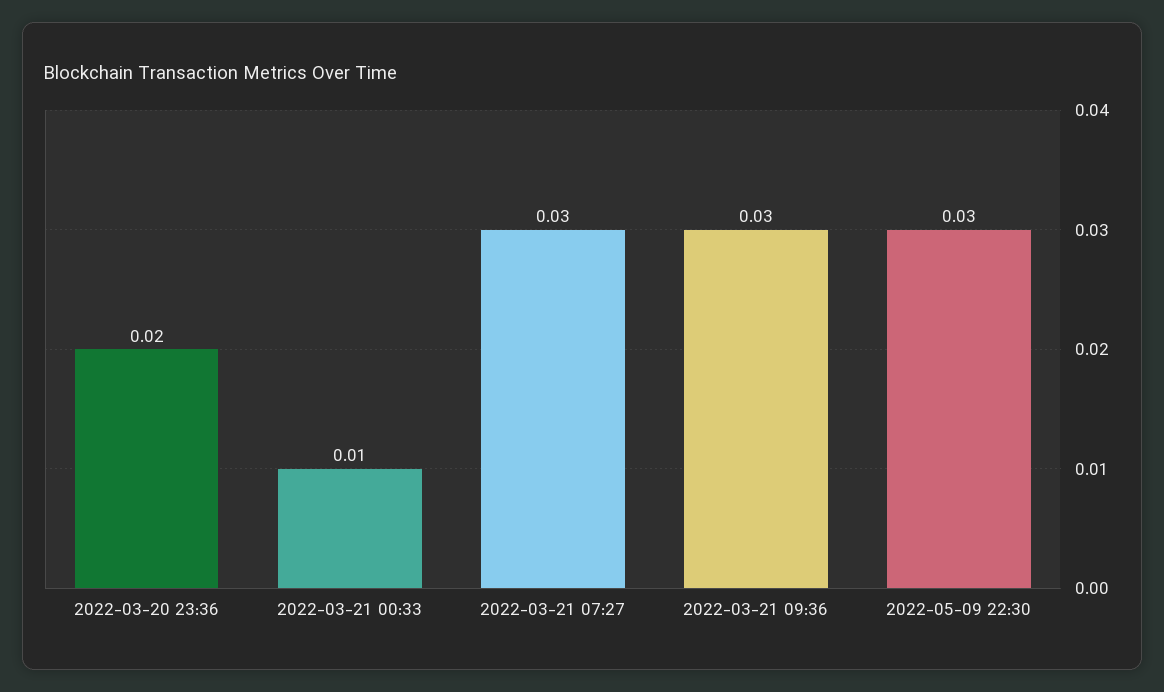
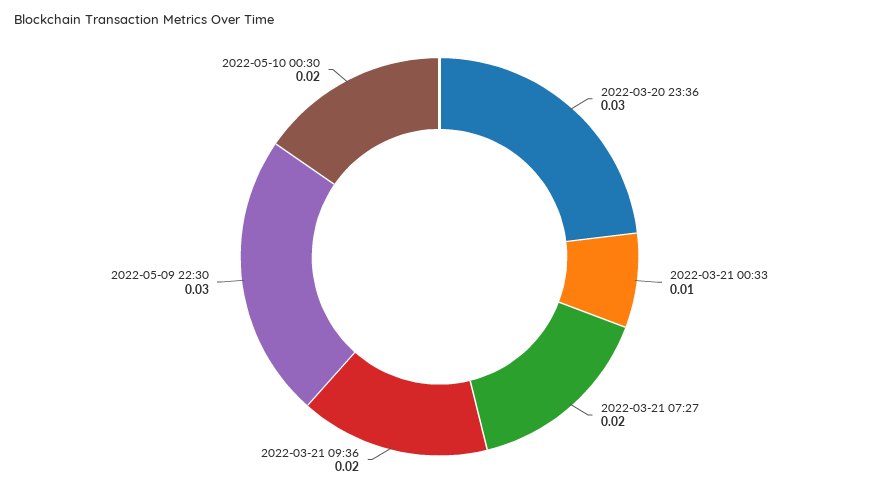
2022-03-20 23:36: 0.02 -> 0.03
2022-03-21 07:27: 0.03 -> 0.02
2022-03-21 09:36: 0.03 -> 0.02
2022-05-10 00:30: none -> 0.02

